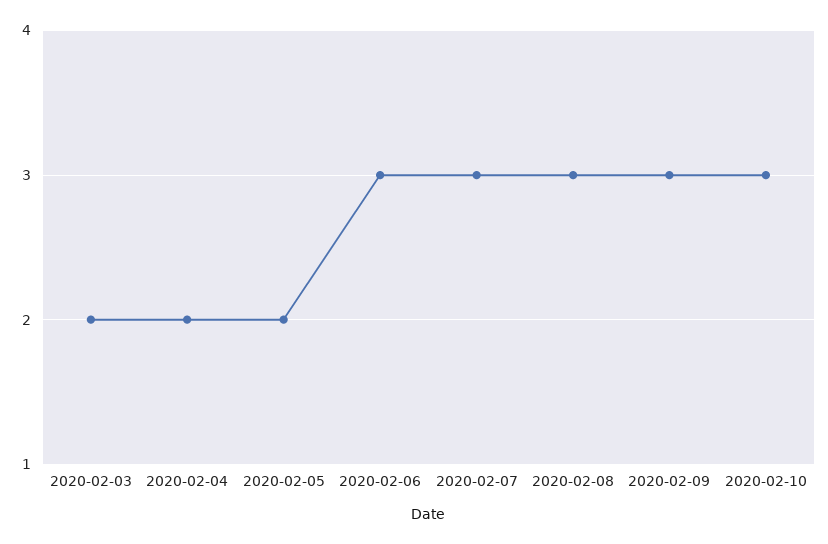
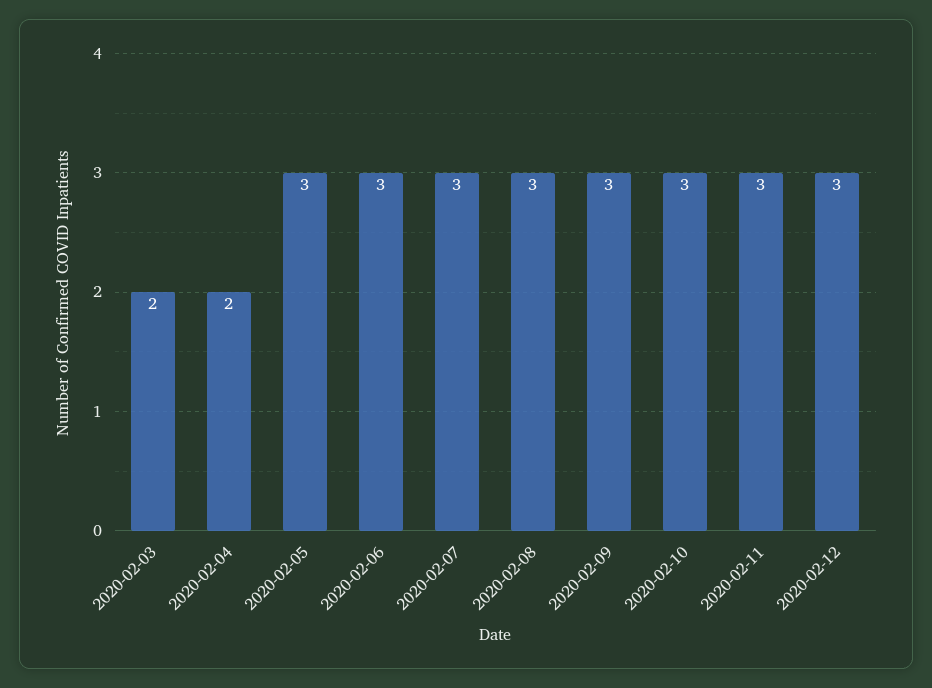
2020-02-05: 2 -> 3
2020-02-11: none -> 3
2020-02-12: none -> 3

